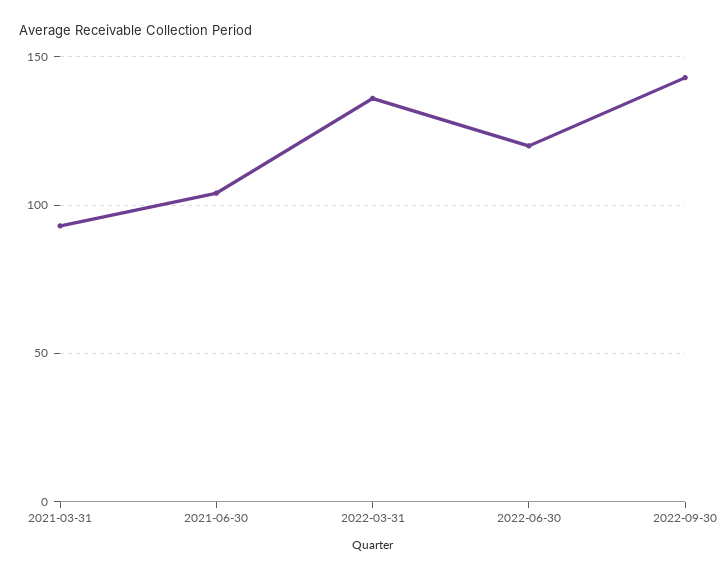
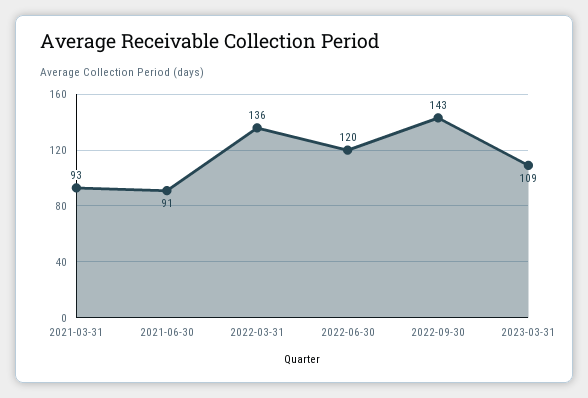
2021-06-30: 105 -> 91
2023-03-31: none -> 109

